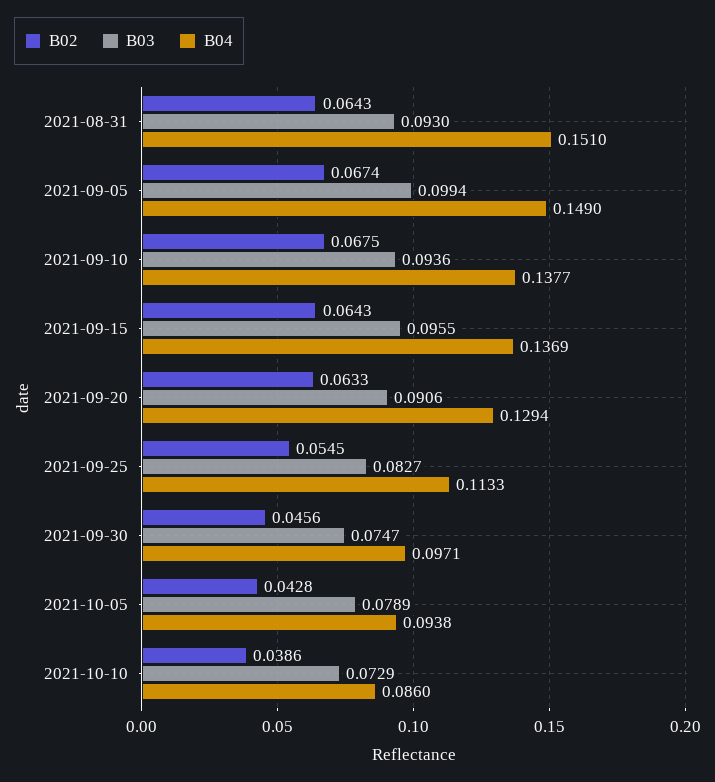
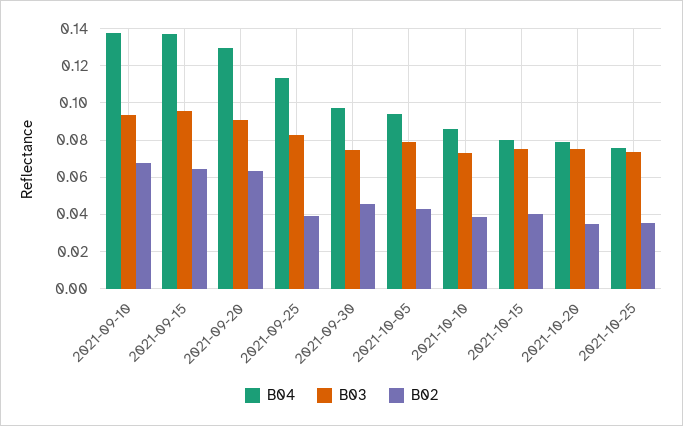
B02, 2021-08-31: 0.0643 -> none
B03, 2021-08-31: 0.093 -> none
B04, 2021-08-31: 0.151 -> none
B02, 2021-09-05: 0.0674 -> none
B03, 2021-09-05: 0.0994 -> none
B04, 2021-09-05: 0.149 -> none
B02, 2021-09-25: 0.0545 -> 0.04
B04, 2021-10-15: none -> 0.08
B03, 2021-10-15: none -> 0.075
B02, 2021-10-15: none -> 0.04
B04, 2021-10-20: none -> 0.08
B03, 2021-10-20: none -> 0.075
B02, 2021-10-20: none -> 0.035
B04, 2021-10-25: none -> 0.075
B03, 2021-10-25: none -> 0.075
B02, 2021-10-25: none -> 0.035

